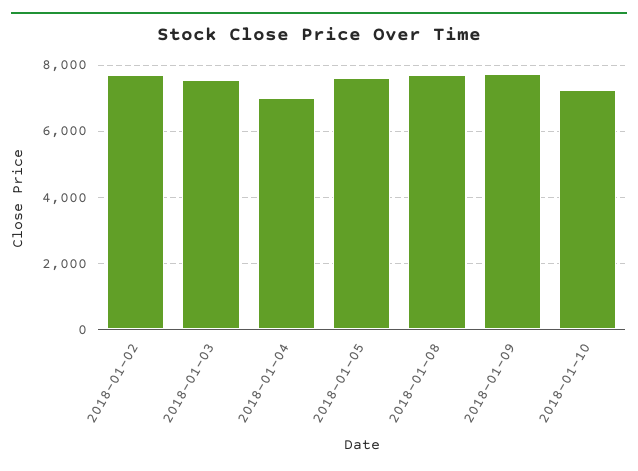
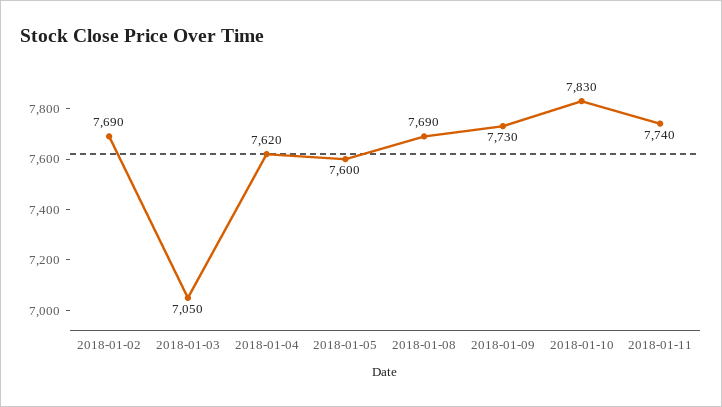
2018-01-03: 7600 -> 7050
2018-01-04: 7000 -> 7620
2018-01-10: 7200 -> 7830
2018-01-11: none -> 7740

